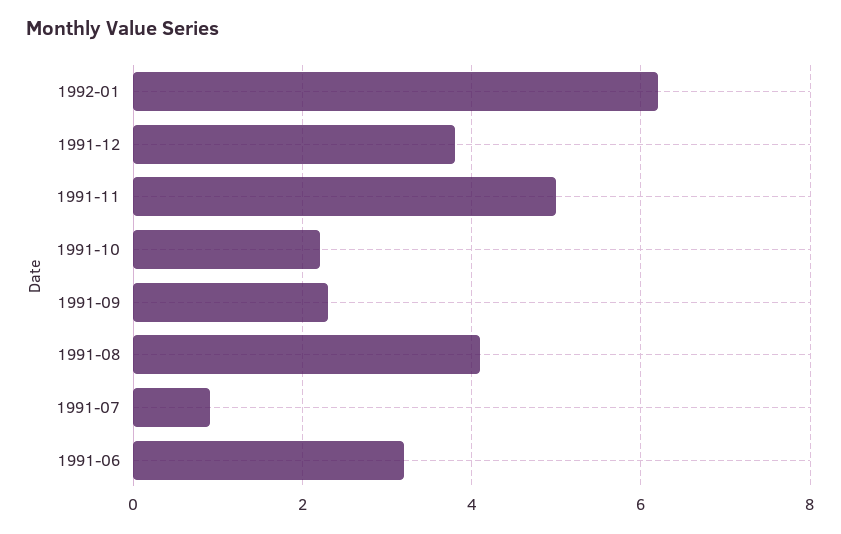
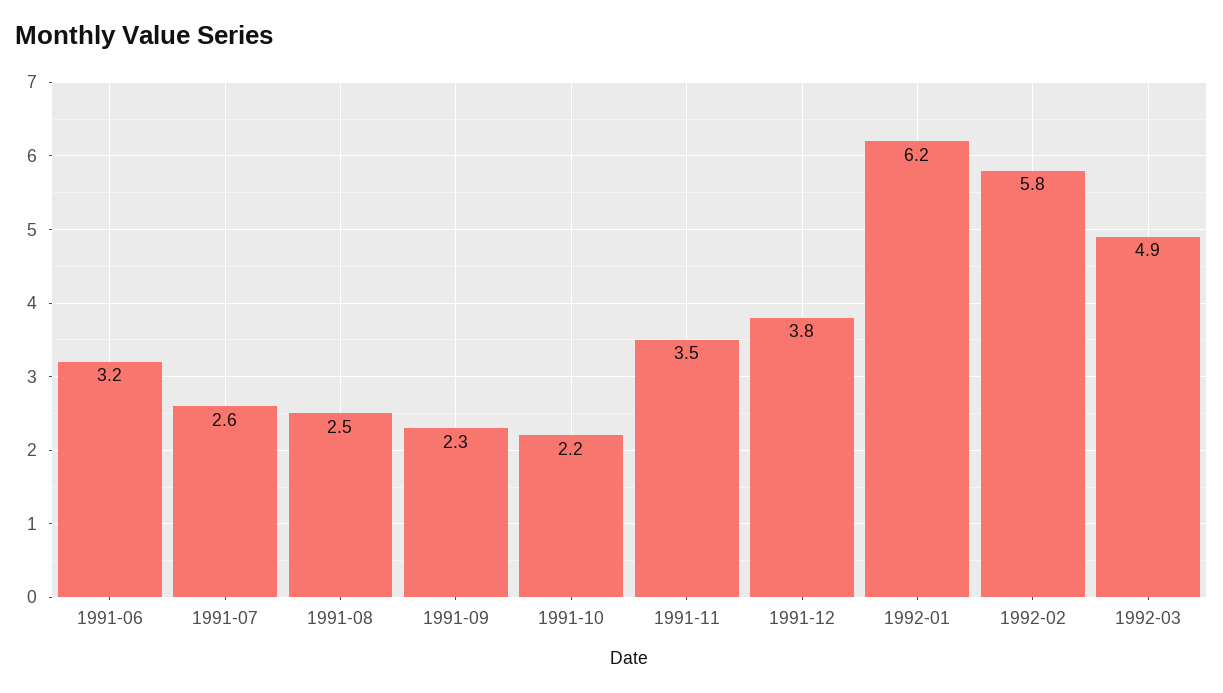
1991-11: 5 -> 3.5
1991-08: 4 -> 2.5
1991-07: 1 -> 2.6
1992-02: none -> 5.8
1992-03: none -> 4.9

